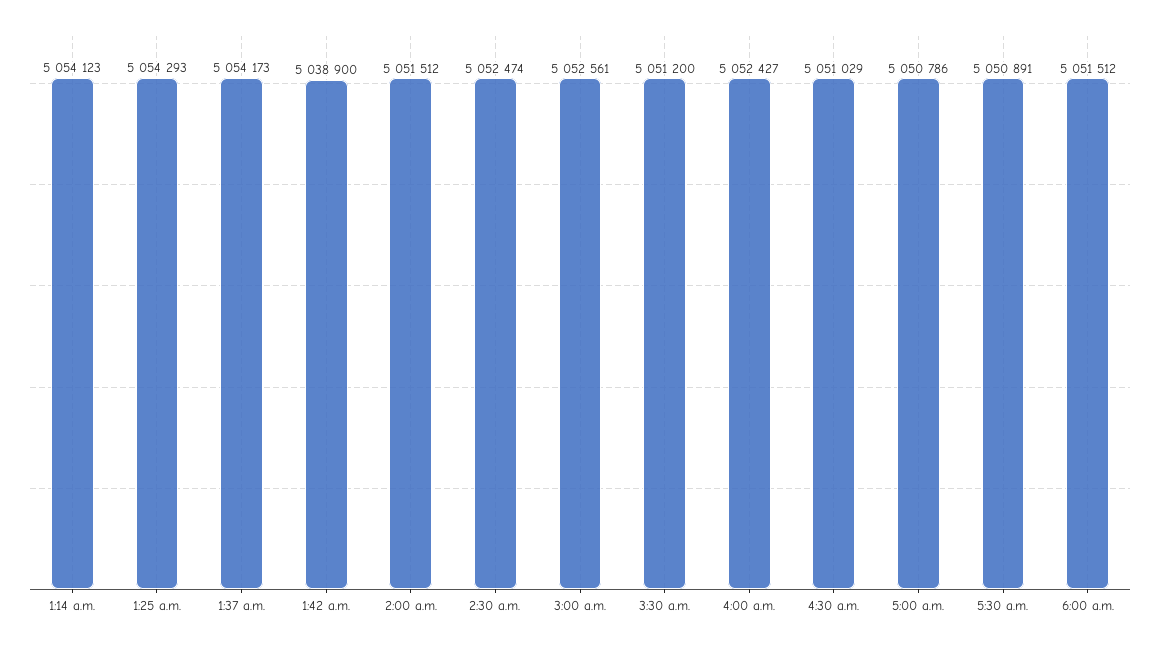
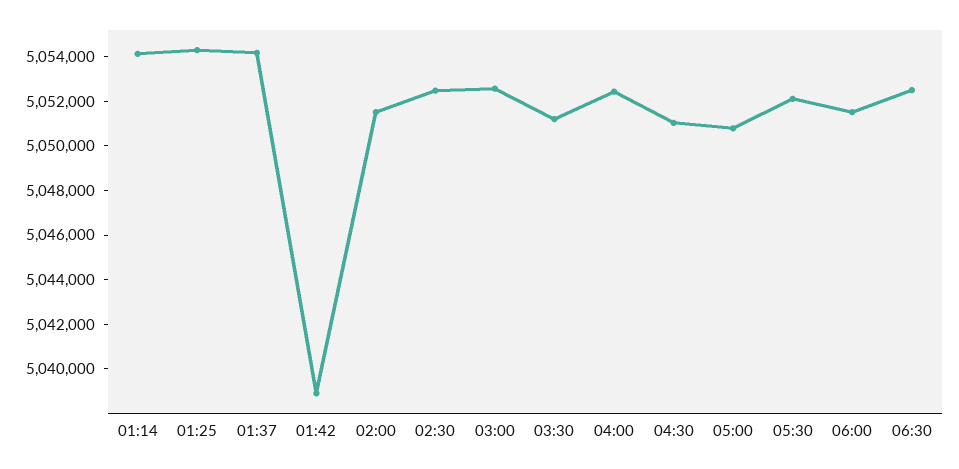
5:30 a.m.: 5050891 -> 5052000
06:30: none -> 5052500

